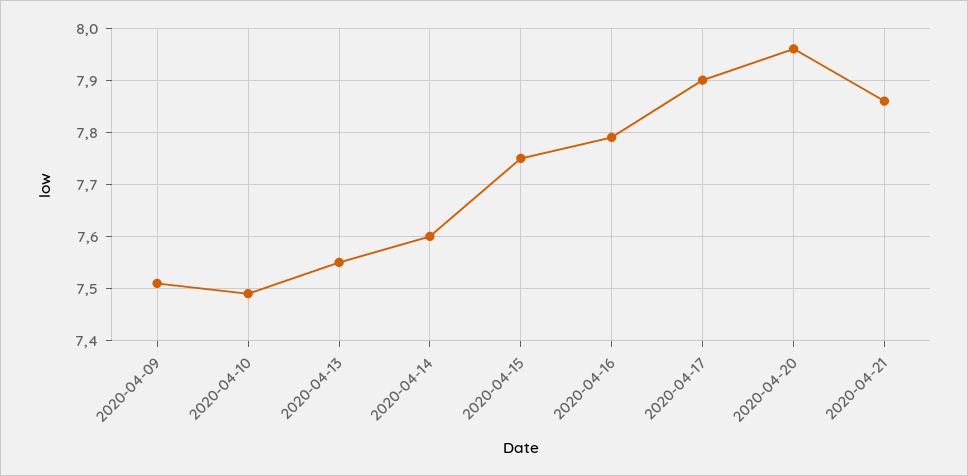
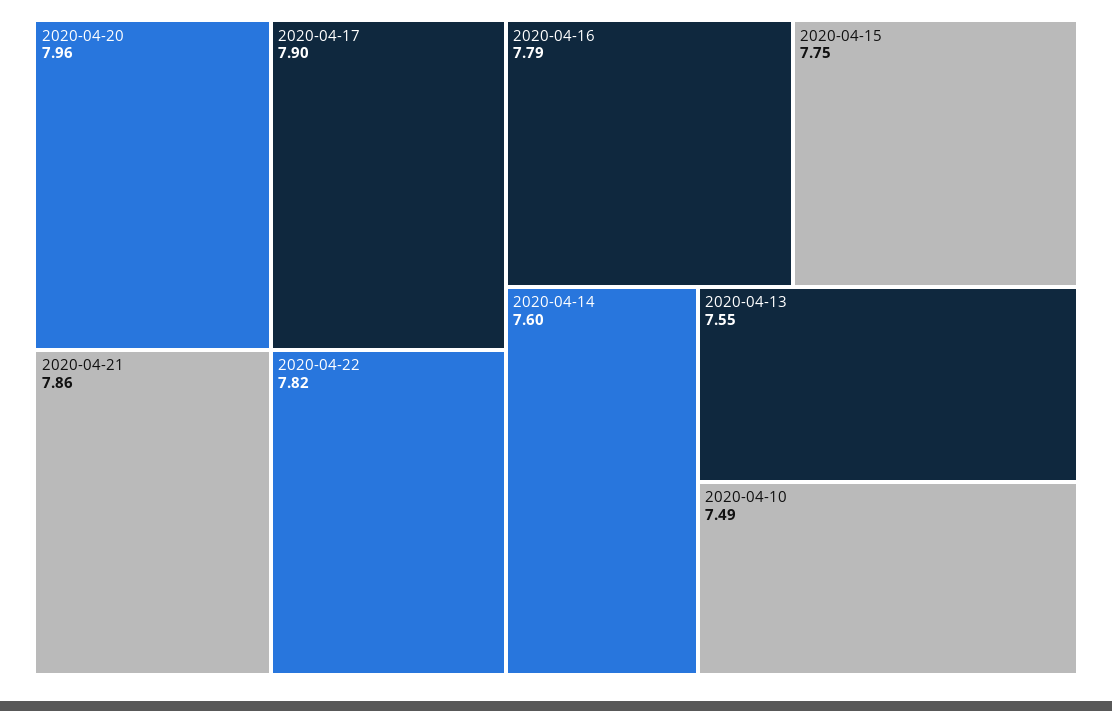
2020-04-09: 7.5 -> none
2020-04-22: none -> 7.82

